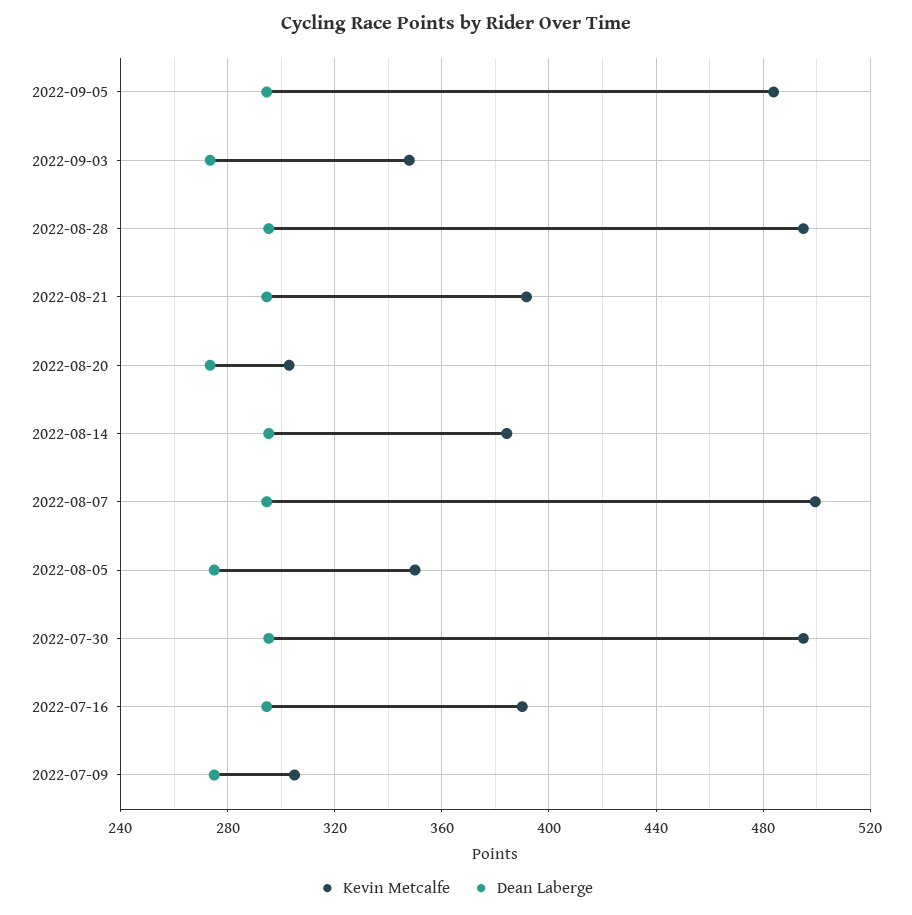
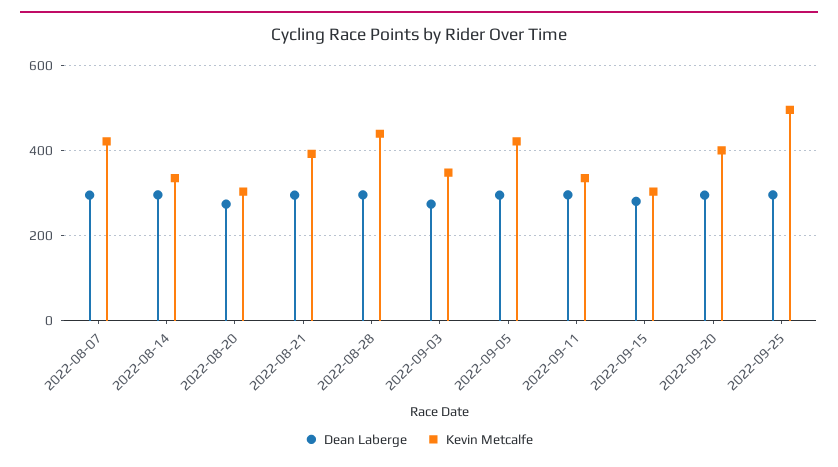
Kevin Metcalfe, 2022-09-05: 485 -> 420
Kevin Metcalfe, 2022-08-28: 495 -> 440
Kevin Metcalfe, 2022-08-14: 385 -> 340
Kevin Metcalfe, 2022-08-07: 500 -> 420
Kevin Metcalfe, 2022-08-05: 350 -> none
Dean Laberge, 2022-08-05: 275 -> none
Kevin Metcalfe, 2022-07-30: 495 -> none
Dean Laberge, 2022-07-30: 295 -> none
Kevin Metcalfe, 2022-07-16: 390 -> none
Dean Laberge, 2022-07-16: 295 -> none
Kevin Metcalfe, 2022-07-09: 305 -> none
Dean Laberge, 2022-07-09: 275 -> none
Dean Laberge, 2022-09-11: none -> 300
Kevin Metcalfe, 2022-09-11: none -> 340
Dean Laberge, 2022-09-15: none -> 280
Kevin Metcalfe, 2022-09-15: none -> 300
Dean Laberge, 2022-09-20: none -> 300
Kevin Metcalfe, 2022-09-20: none -> 400
Dean Laberge, 2022-09-25: none -> 300
Kevin Metcalfe, 2022-09-25: none -> 500

